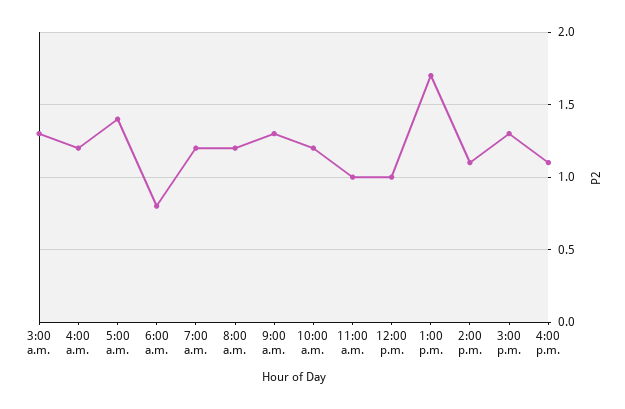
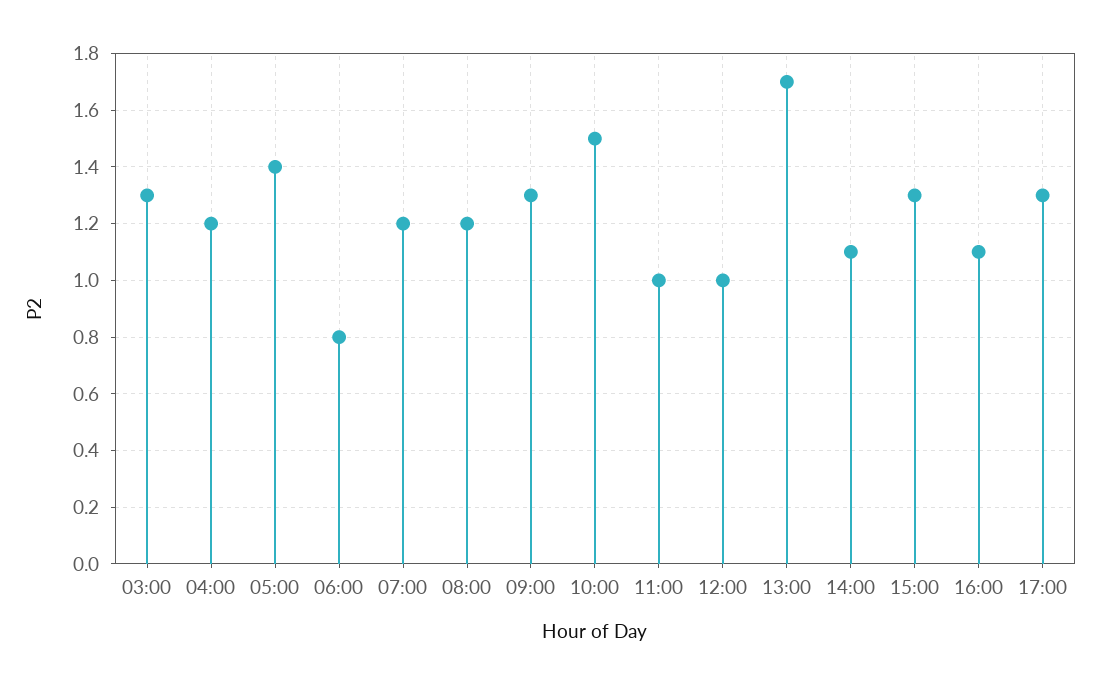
10:00 a.m.: 1.2 -> 1.5
17:00: none -> 1.3

